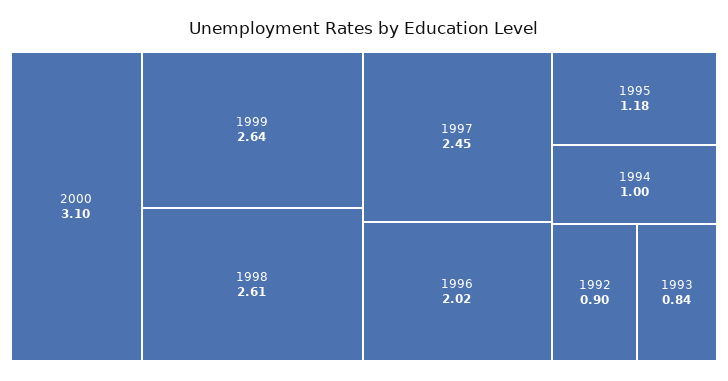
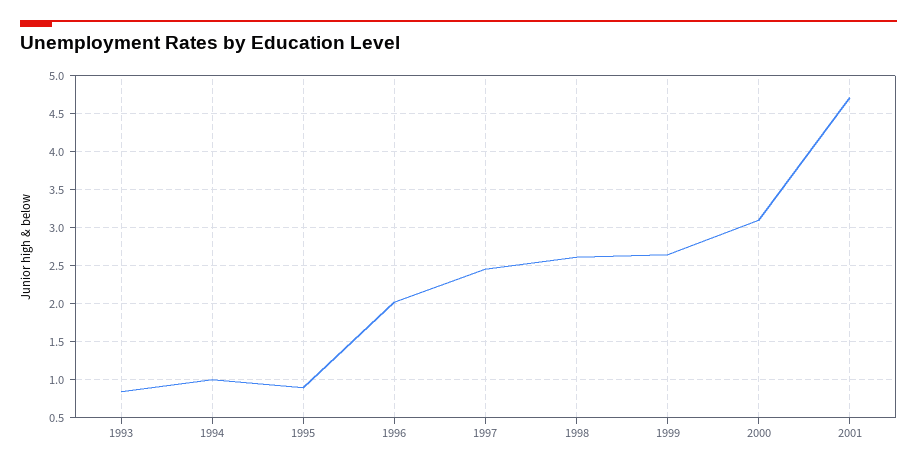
1995: 1.18 -> 0.9
1992: 0.9 -> none
2001: none -> 4.7

